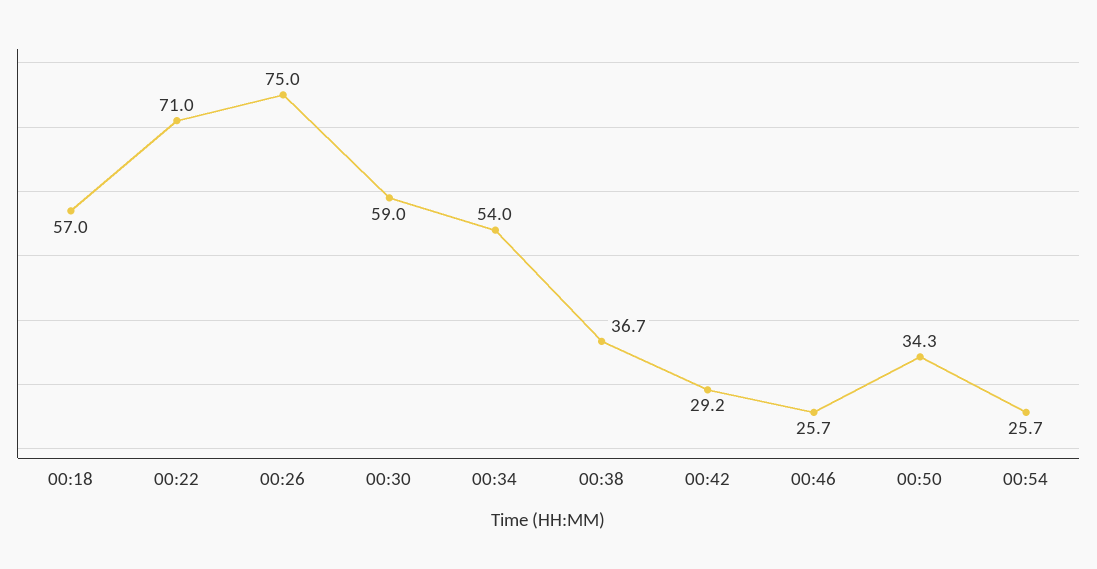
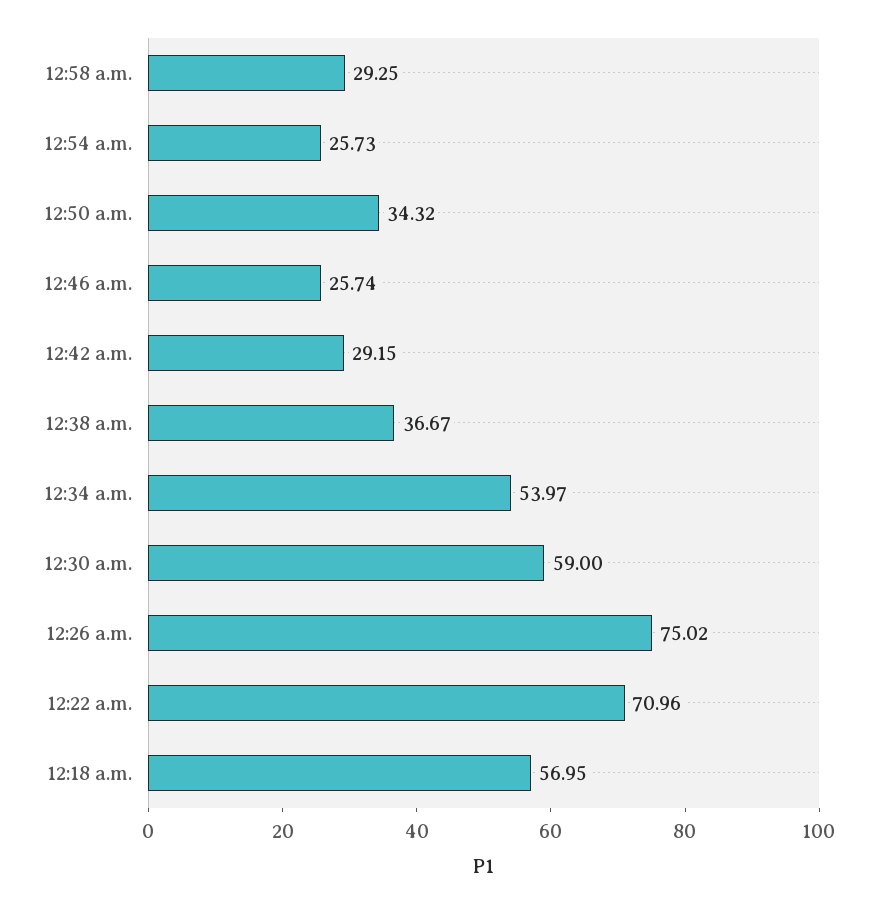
12:58 a.m.: none -> 29.25

